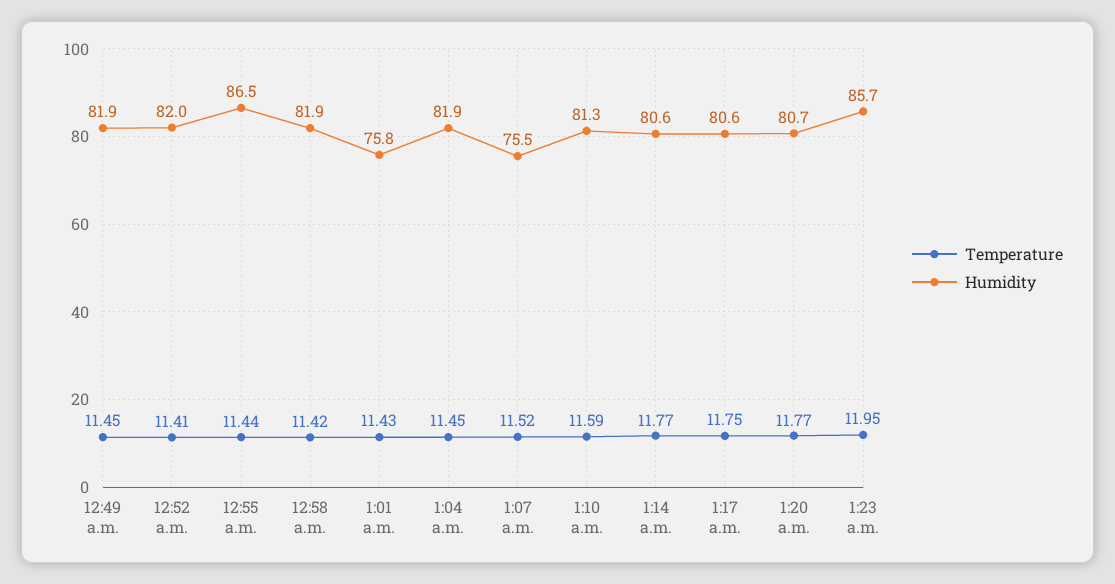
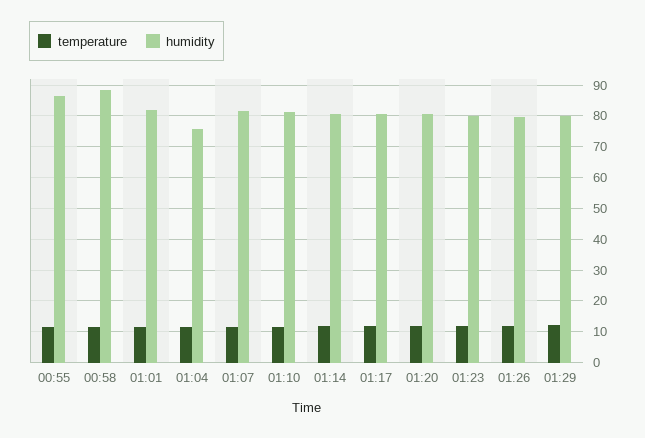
Temperature, 12:49 a.m.: 11.45 -> none
Humidity, 12:49 a.m.: 81.9 -> none
Temperature, 12:52 a.m.: 11.41 -> none
Humidity, 12:52 a.m.: 82 -> none
Humidity, 12:58 a.m.: 81.9 -> 88
Humidity, 1:01 a.m.: 75.8 -> 82
Humidity, 1:04 a.m.: 81.9 -> 76
Humidity, 1:07 a.m.: 75.5 -> 82
Humidity, 1:23 a.m.: 85.7 -> 80
Temperature, 01:26: none -> 12
Humidity, 01:26: none -> 80
Temperature, 01:29: none -> 12
Humidity, 01:29: none -> 80

